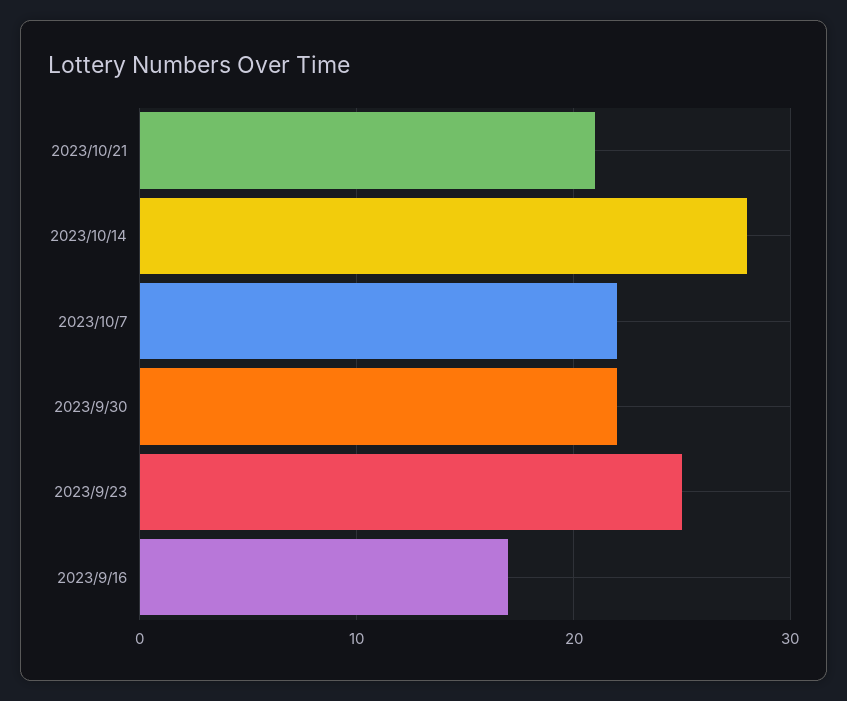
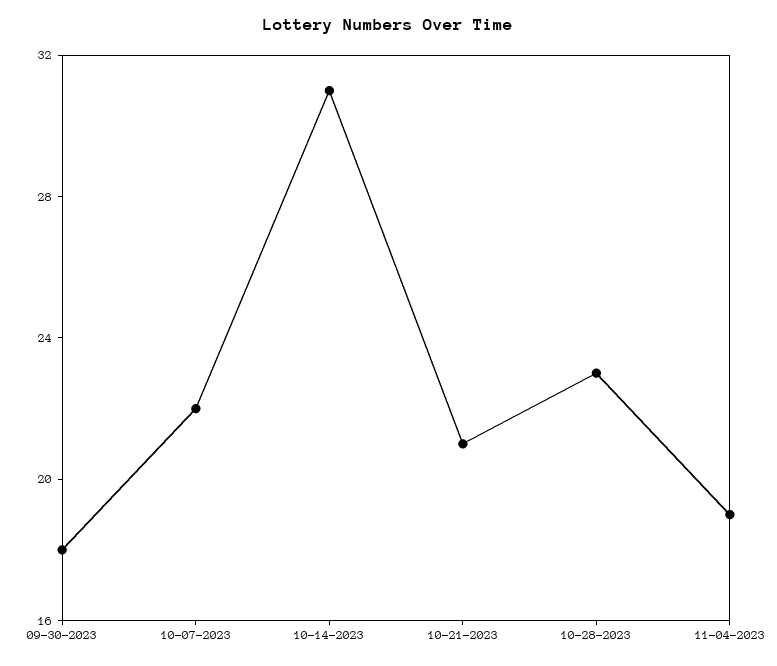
2023/10/14: 28 -> 31
2023/9/30: 22 -> 18
2023/9/23: 25 -> none
2023/9/16: 17 -> none
10-28-2023: none -> 23
11-04-2023: none -> 19

